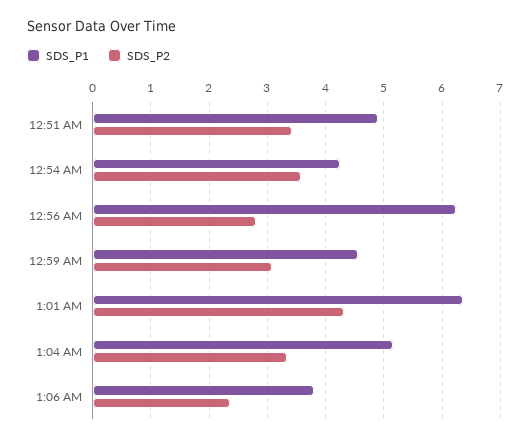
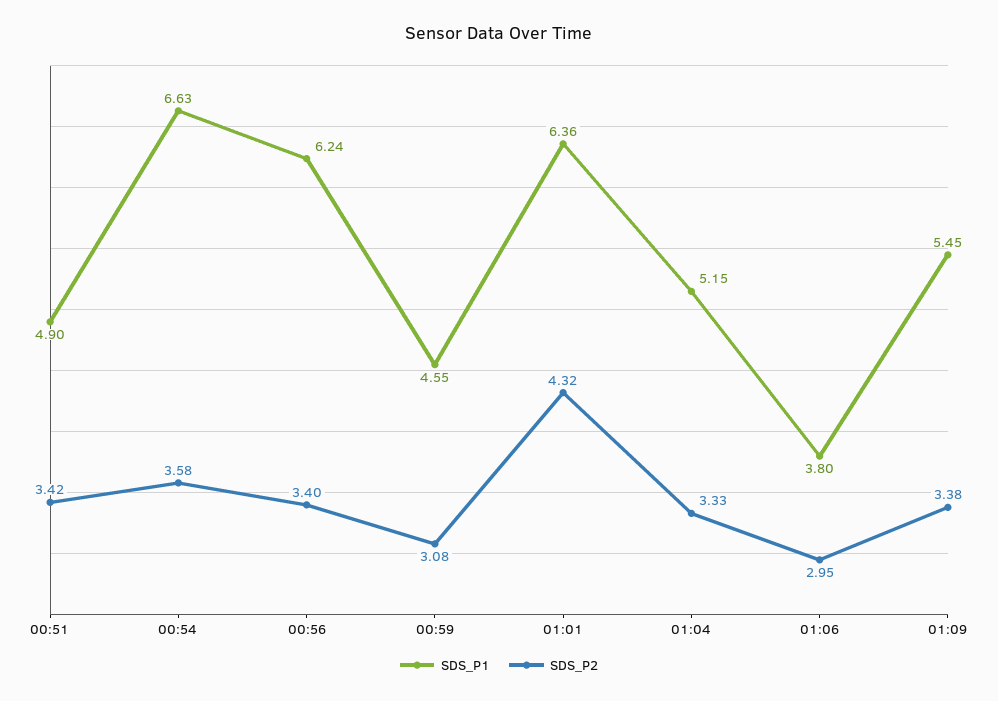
SDS_P1, 12:54 AM: 4.2 -> 6.63
SDS_P2, 12:56 AM: 2.8 -> 3.4
SDS_P2, 1:06 AM: 2.4 -> 2.95
SDS_P1, 01:09: none -> 5.45
SDS_P2, 01:09: none -> 3.38

